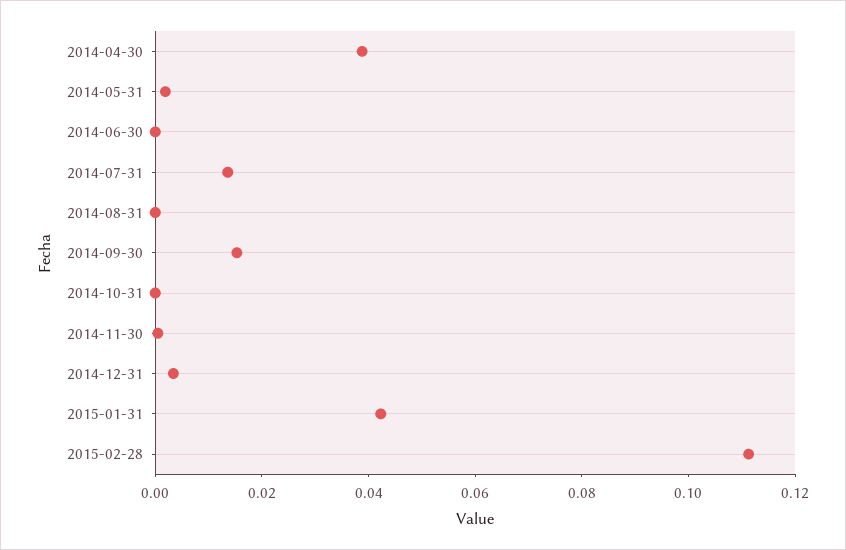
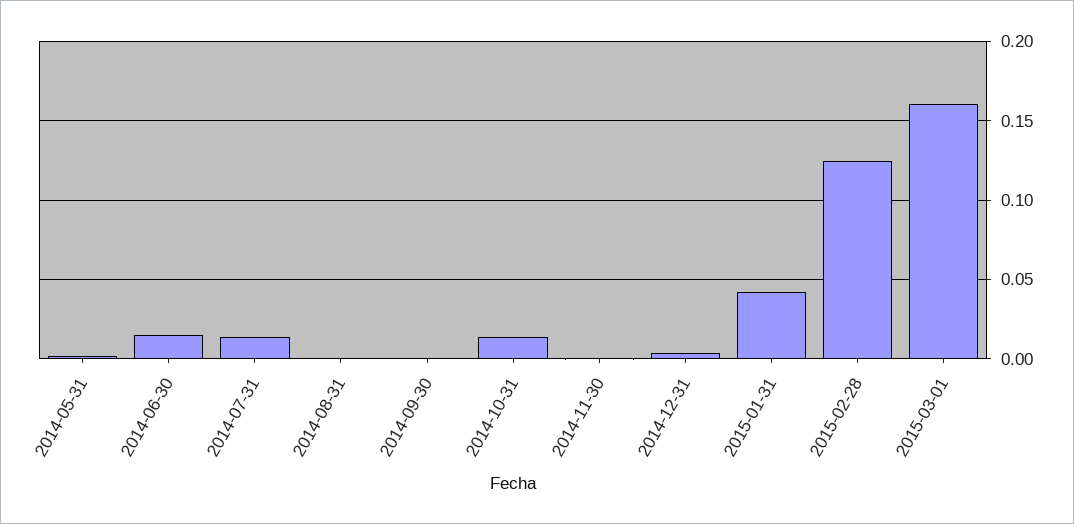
2014-04-30: 0.04 -> none
2014-06-30: 0 -> 0.015
2014-09-30: 0.015 -> 0
2014-10-31: 0 -> 0.015
2015-02-28: 0.11 -> 0.125
2015-03-01: none -> 0.16

